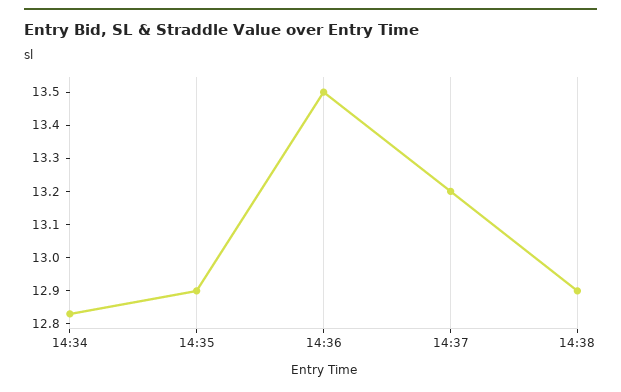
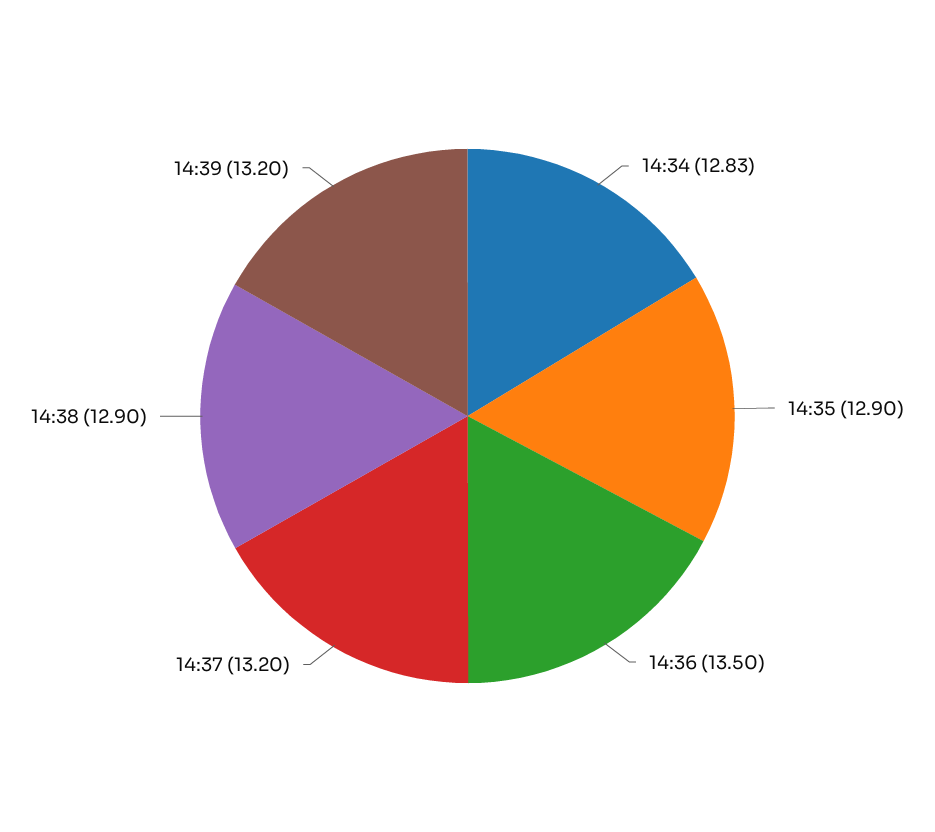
14:39: none -> 13.2

